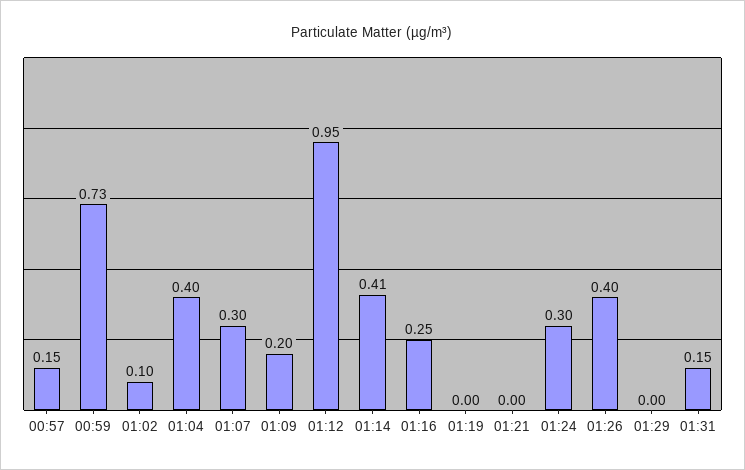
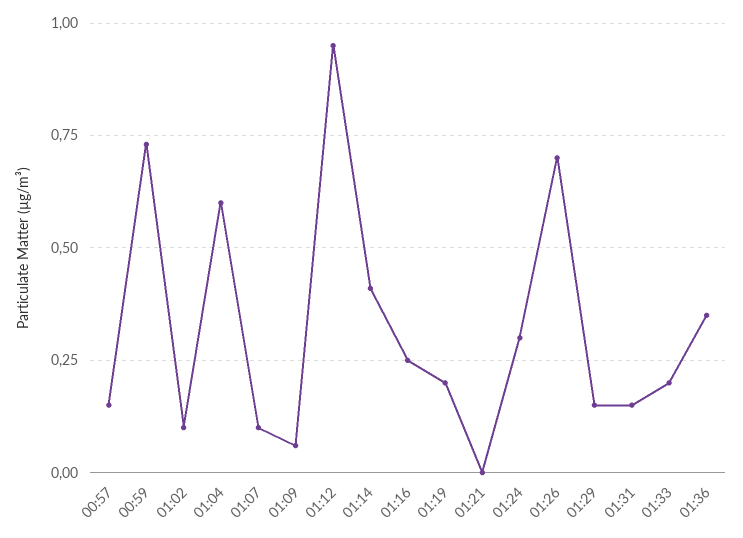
01:04: 0.4 -> 0.6
01:07: 0.3 -> 0.1
01:09: 0.2 -> 0.05
01:19: 0 -> 0.2
01:26: 0.4 -> 0.7
01:29: 0 -> 0.15
01:33: none -> 0.2
01:36: none -> 0.35

